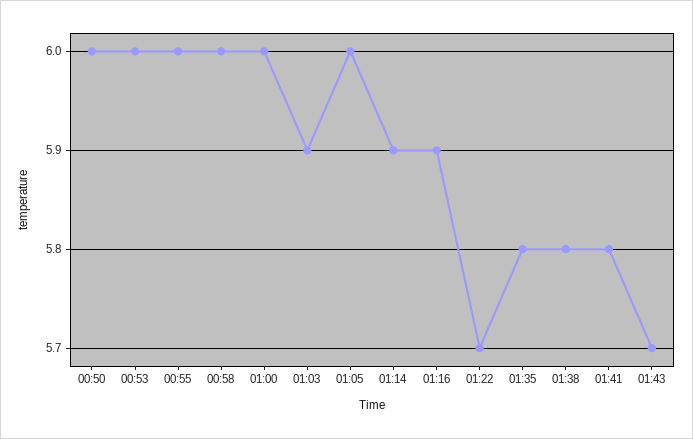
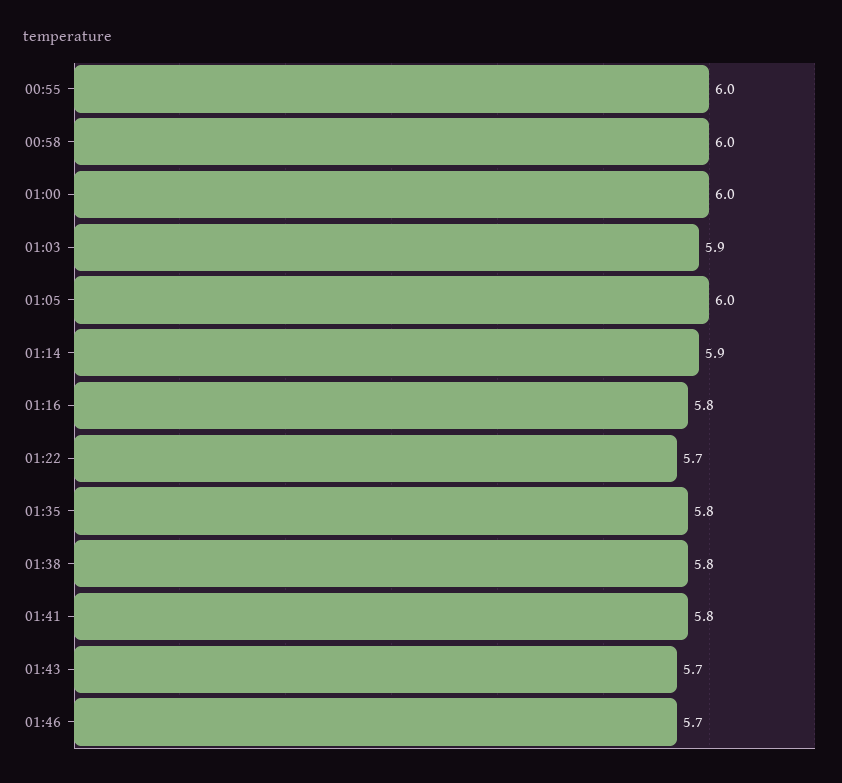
00:50: 6 -> none
00:53: 6 -> none
01:16: 5.9 -> 5.8
01:46: none -> 5.7

